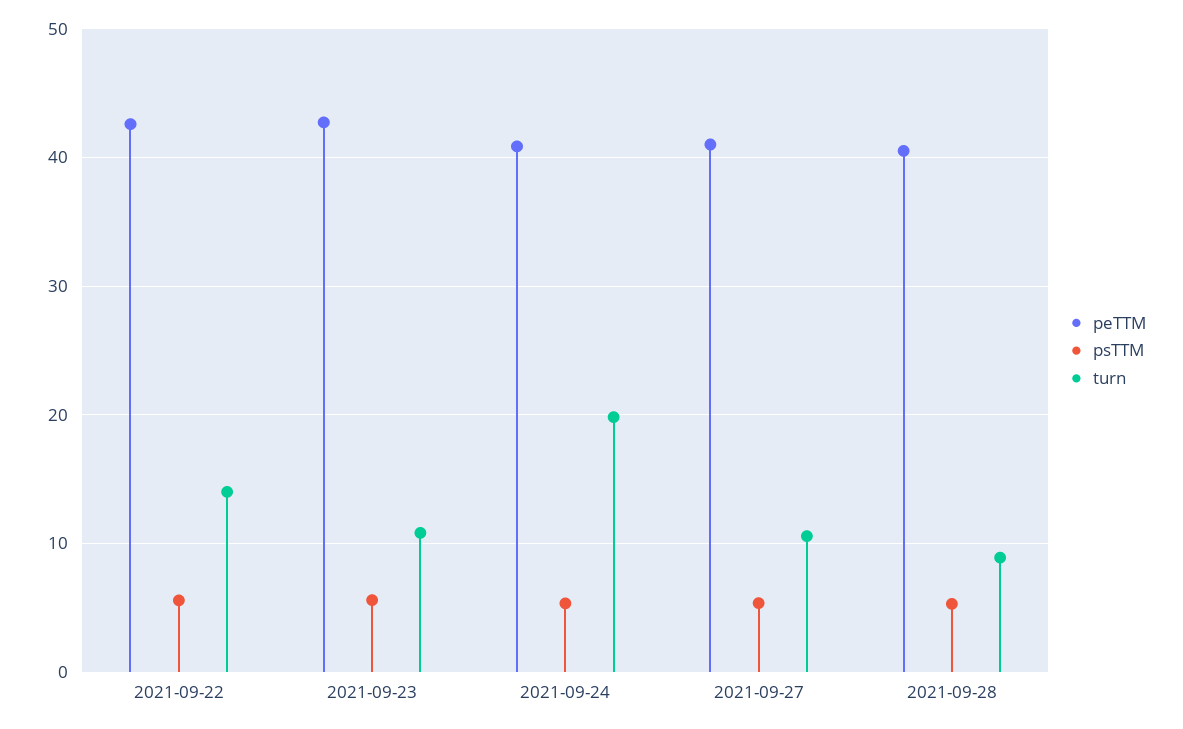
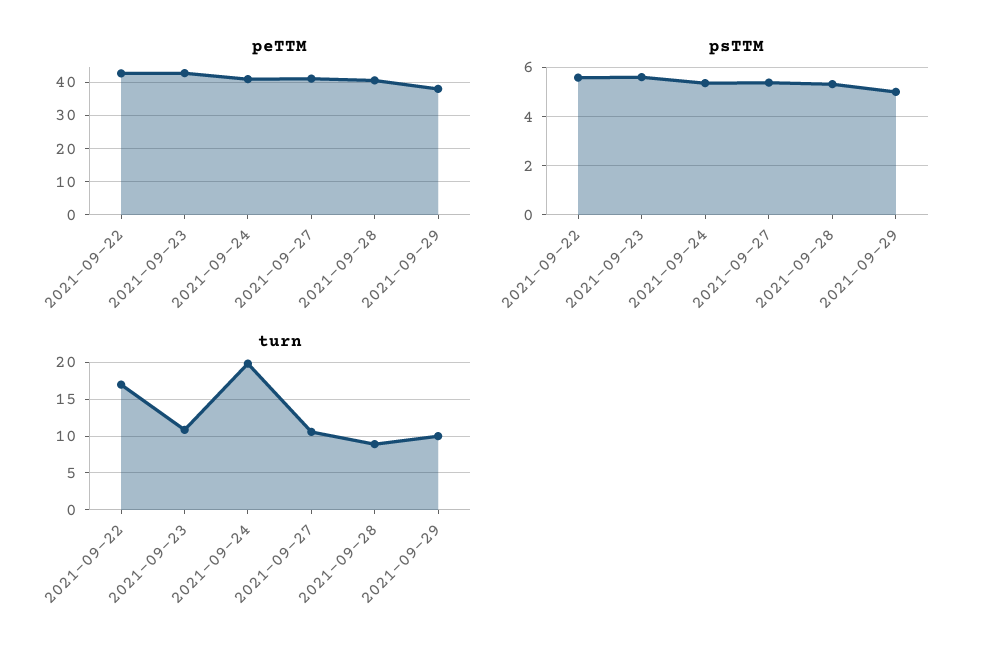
turn, 2021-09-22: 14 -> 17
peTTM, 2021-09-29: none -> 38
psTTM, 2021-09-29: none -> 5
turn, 2021-09-29: none -> 10

